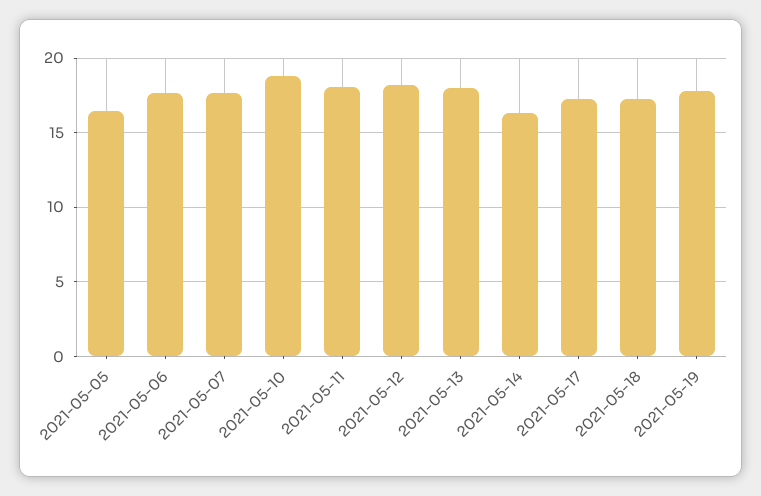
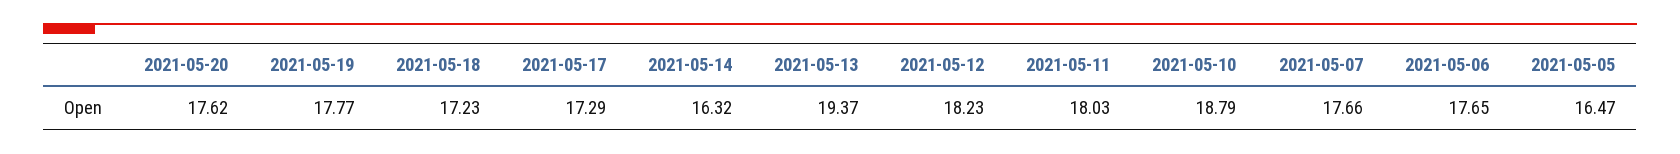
2021-05-13: 18 -> 19.37
2021-05-20: none -> 17.62

